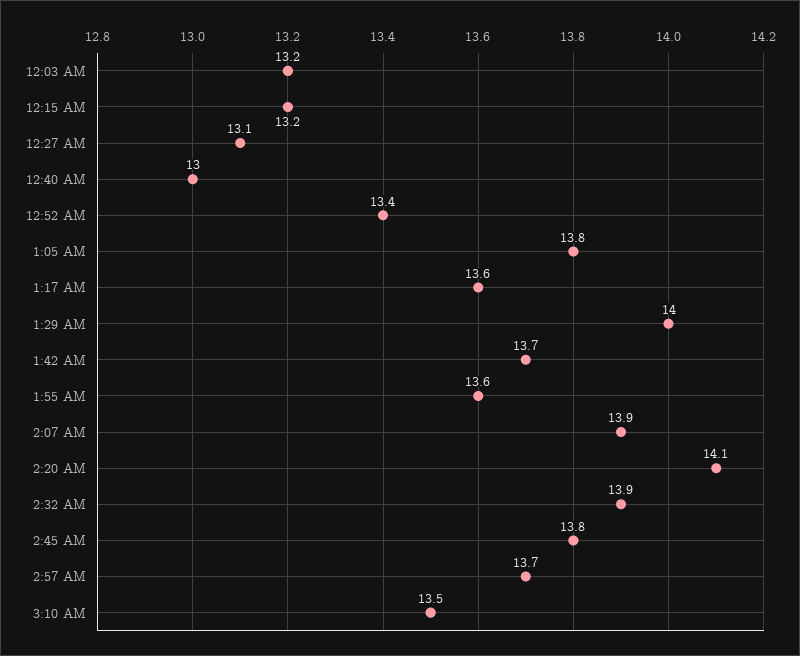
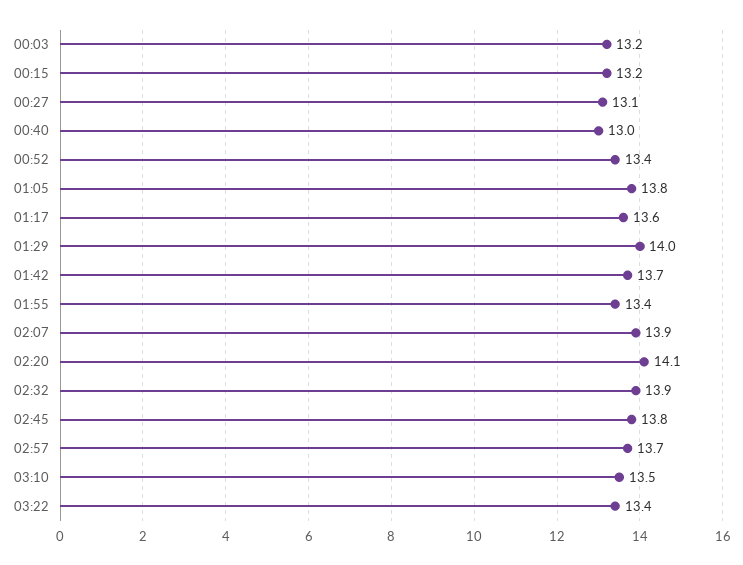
1:55 AM: 13.6 -> 13.4
03:22: none -> 13.4

